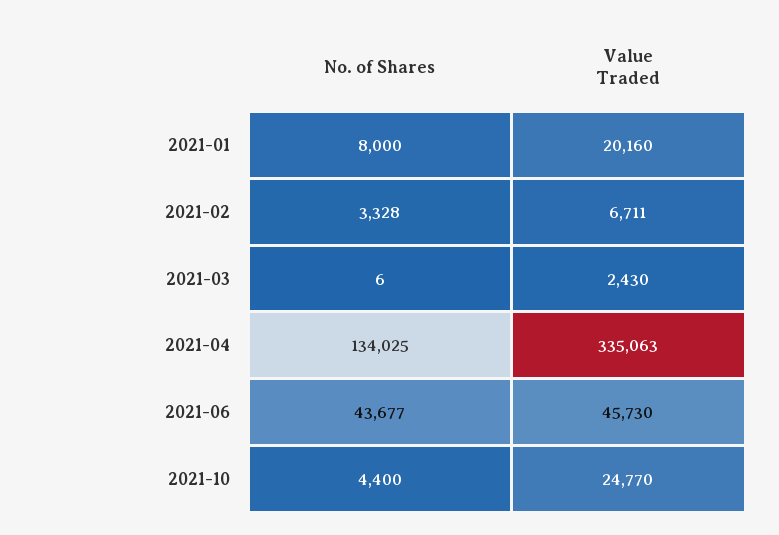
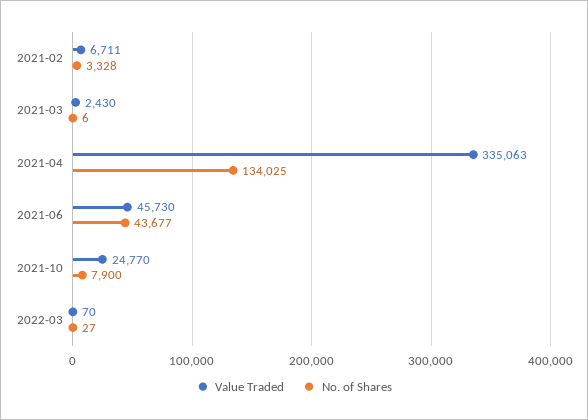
No. of Shares, 2021-01: 8000 -> none
Value Traded, 2021-01: 20160 -> none
No. of Shares, 2021-10: 4400 -> 7900
Value Traded, 2022-03: none -> 70
No. of Shares, 2022-03: none -> 27

